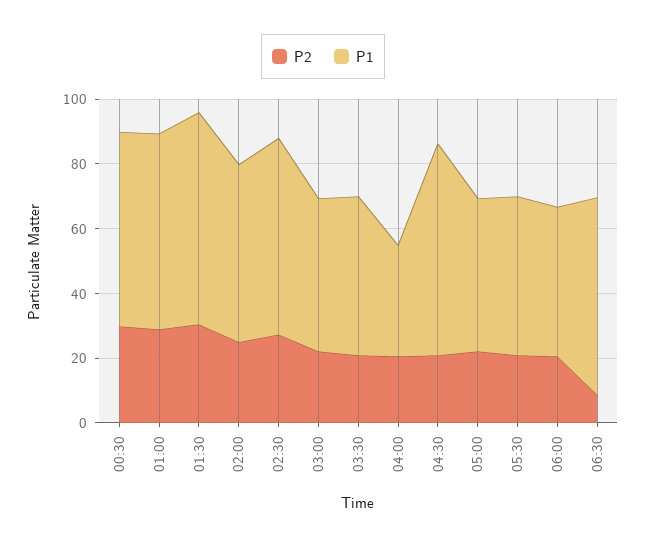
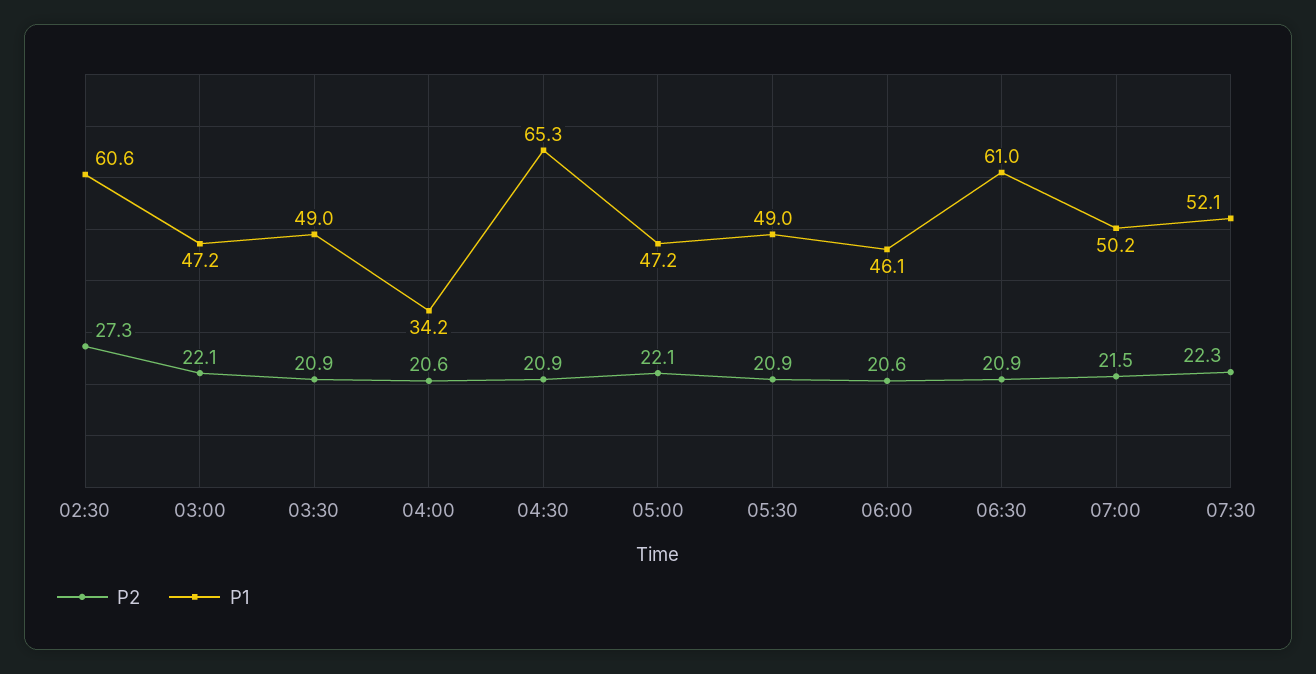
P2, 00:30: 30 -> none
P1, 00:30: 60 -> none
P2, 01:00: 30 -> none
P1, 01:00: 60 -> none
P2, 01:30: 30 -> none
P1, 01:30: 65 -> none
P2, 02:00: 25 -> none
P1, 02:00: 55 -> none
P2, 06:30: 10 -> 20.9
P2, 07:00: none -> 21.5
P1, 07:00: none -> 50.2
P2, 07:30: none -> 22.3
P1, 07:30: none -> 52.1

